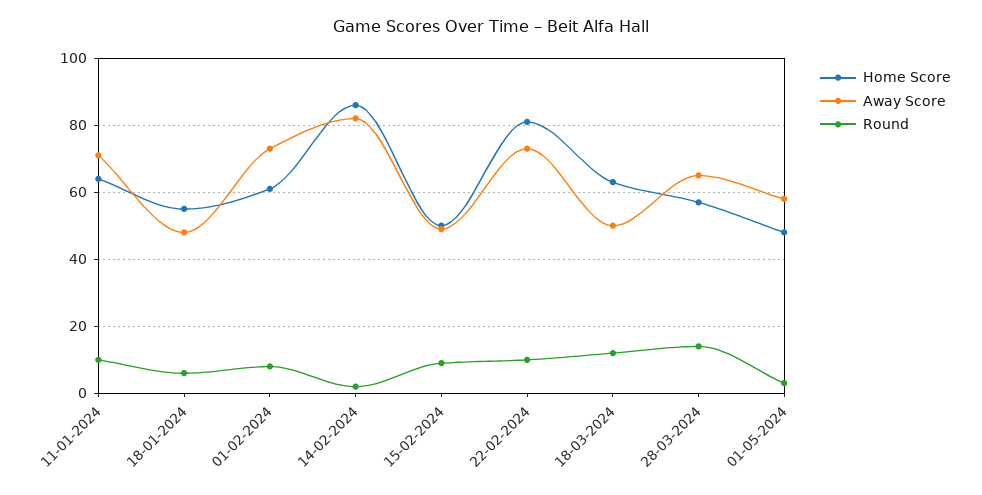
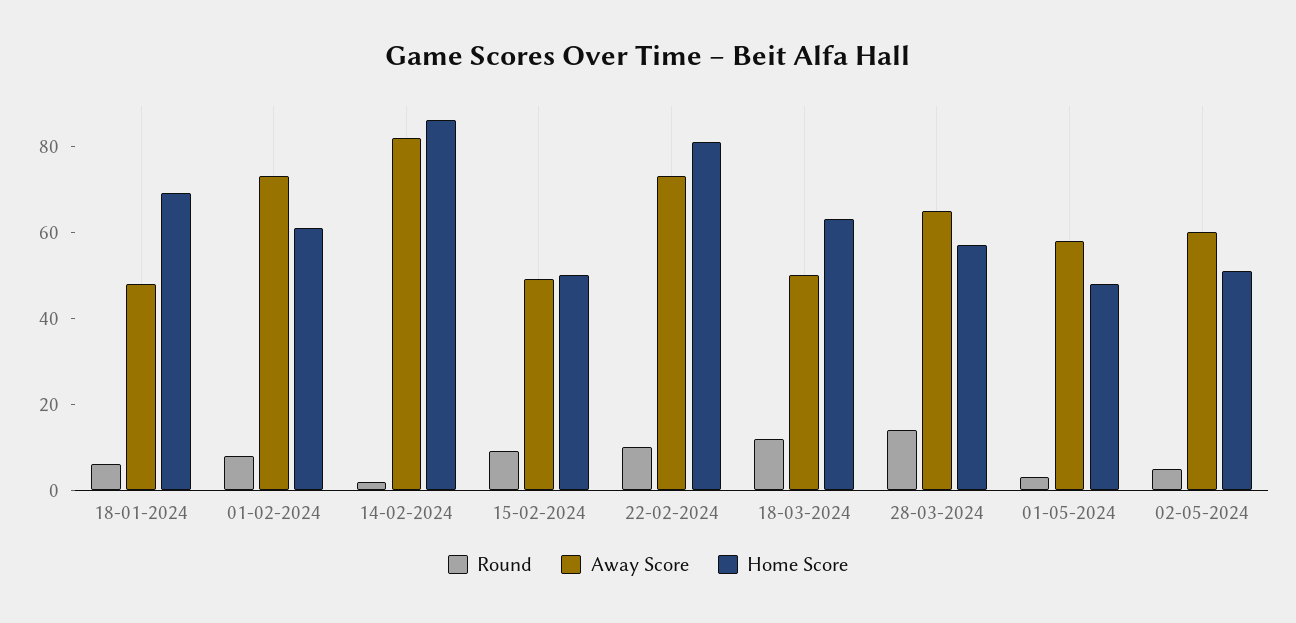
Home Score, 11-01-2024: 65 -> none
Away Score, 11-01-2024: 70 -> none
Round, 11-01-2024: 10 -> none
Home Score, 18-01-2024: 55 -> 70
Round, 02-05-2024: none -> 5
Away Score, 02-05-2024: none -> 60
Home Score, 02-05-2024: none -> 50

